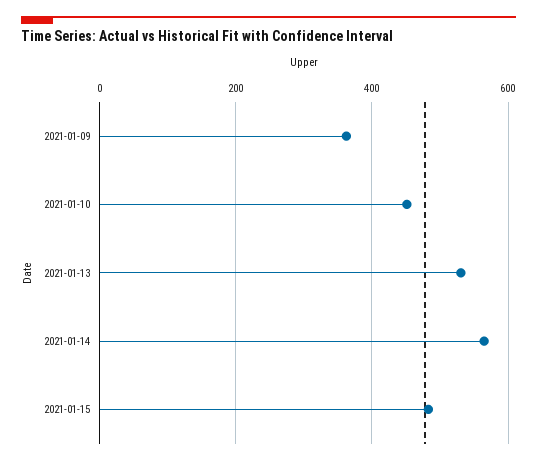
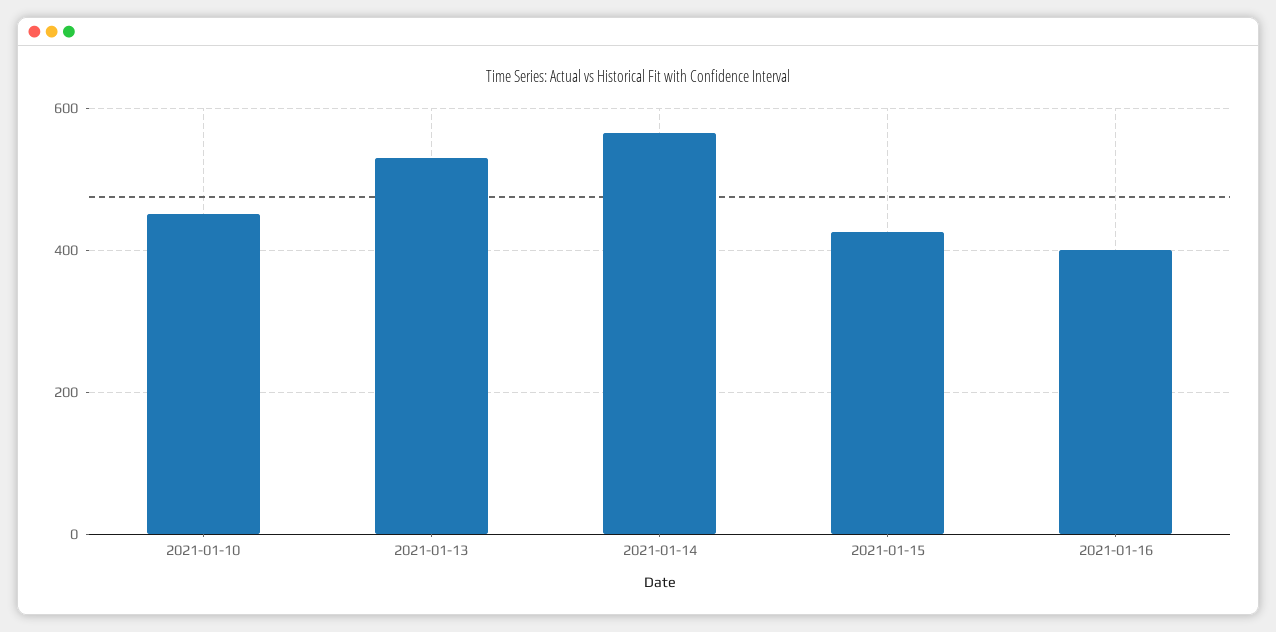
2021-01-09: 360 -> none
2021-01-15: 480 -> 420
2021-01-16: none -> 400

